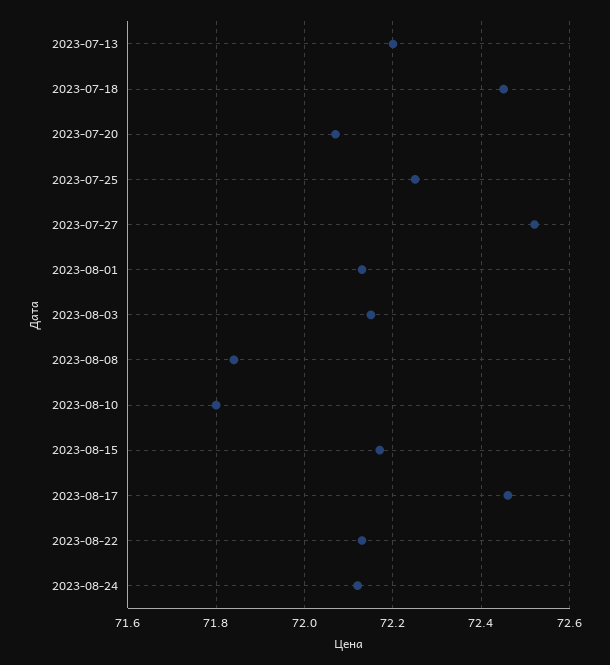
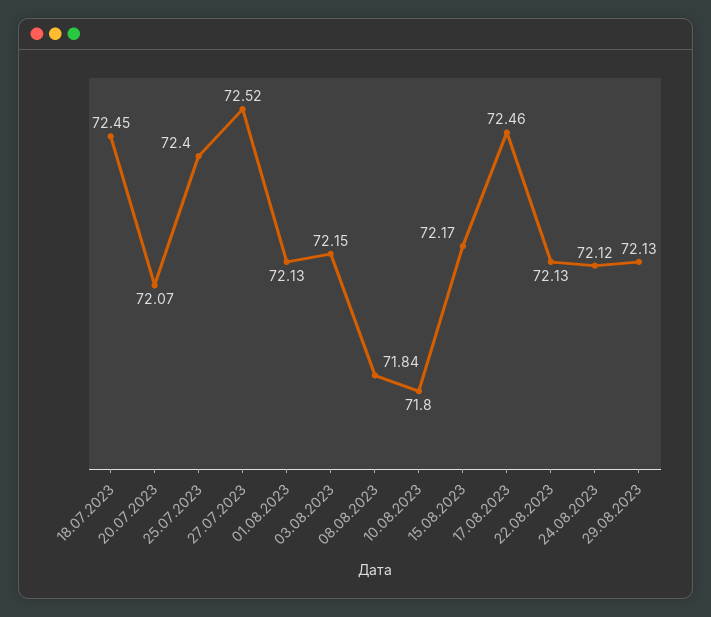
2023-07-13: 72.2 -> none
2023-07-25: 72.25 -> 72.4
29.08.2023: none -> 72.13

